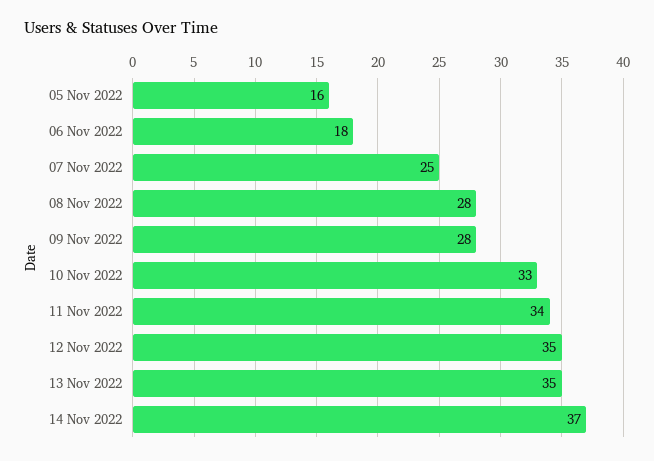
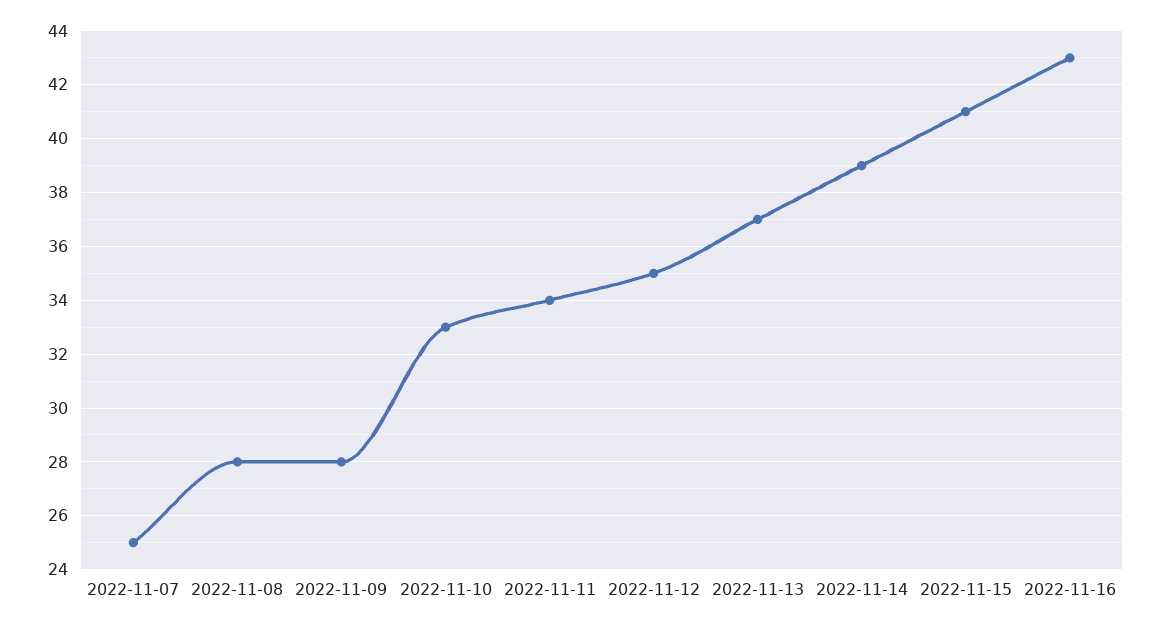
05 Nov 2022: 16 -> none
06 Nov 2022: 18 -> none
13 Nov 2022: 35 -> 37
14 Nov 2022: 37 -> 39
2022-11-15: none -> 41
2022-11-16: none -> 43

